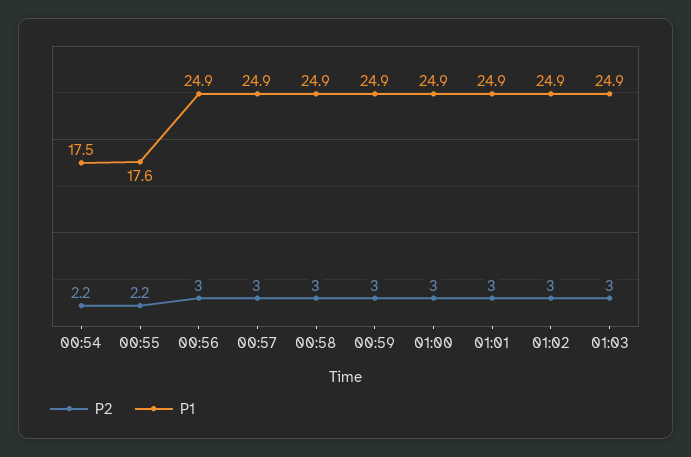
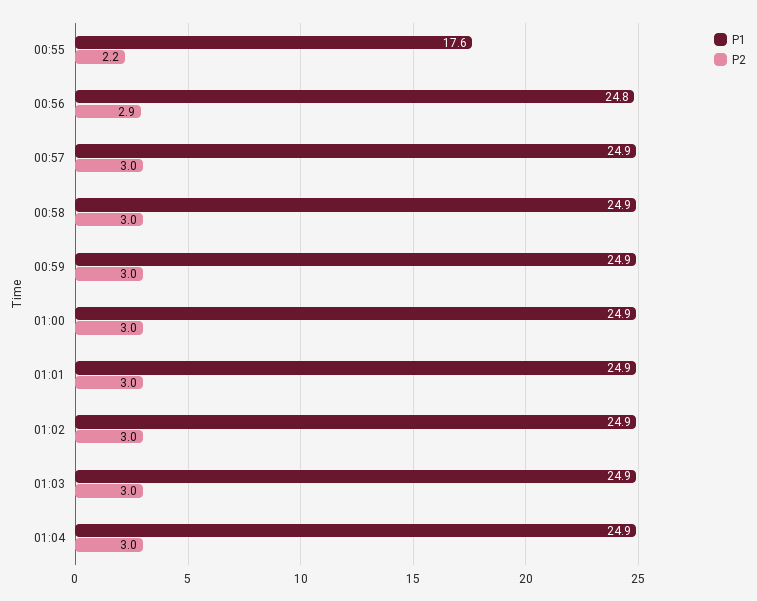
P2, 00:54: 2.2 -> none
P1, 00:54: 17.5 -> none
P2, 00:56: 3 -> 2.9
P1, 00:56: 24.9 -> 24.8
P1, 01:04: none -> 24.9
P2, 01:04: none -> 3

